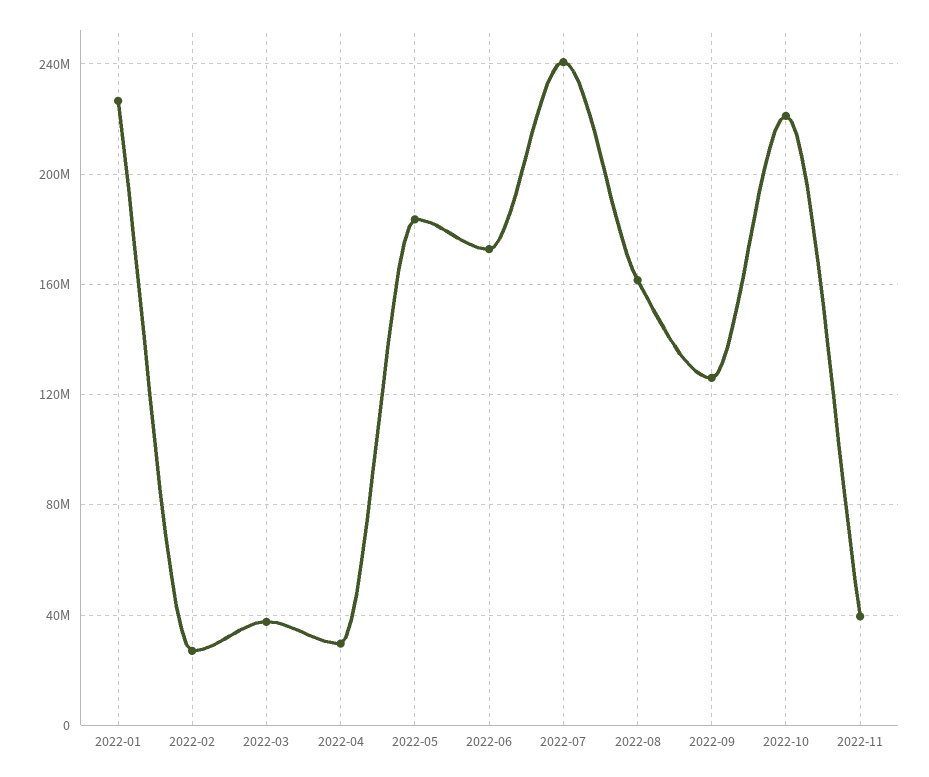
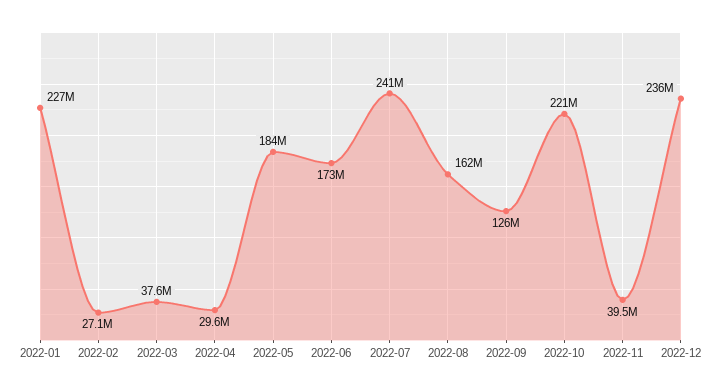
2022-12: none -> 236000000

